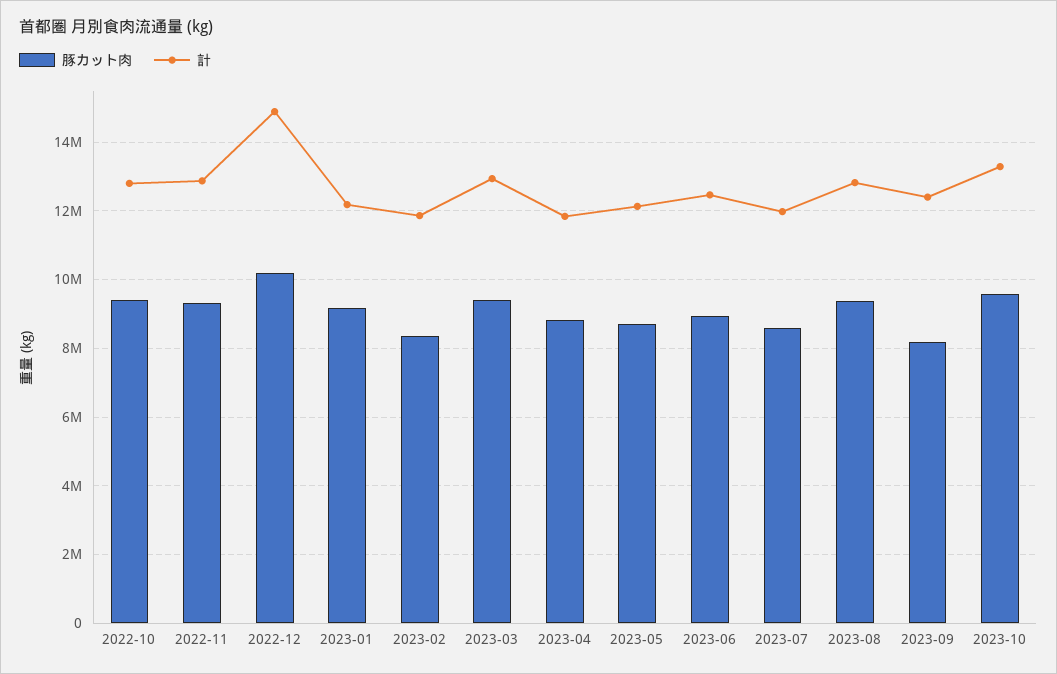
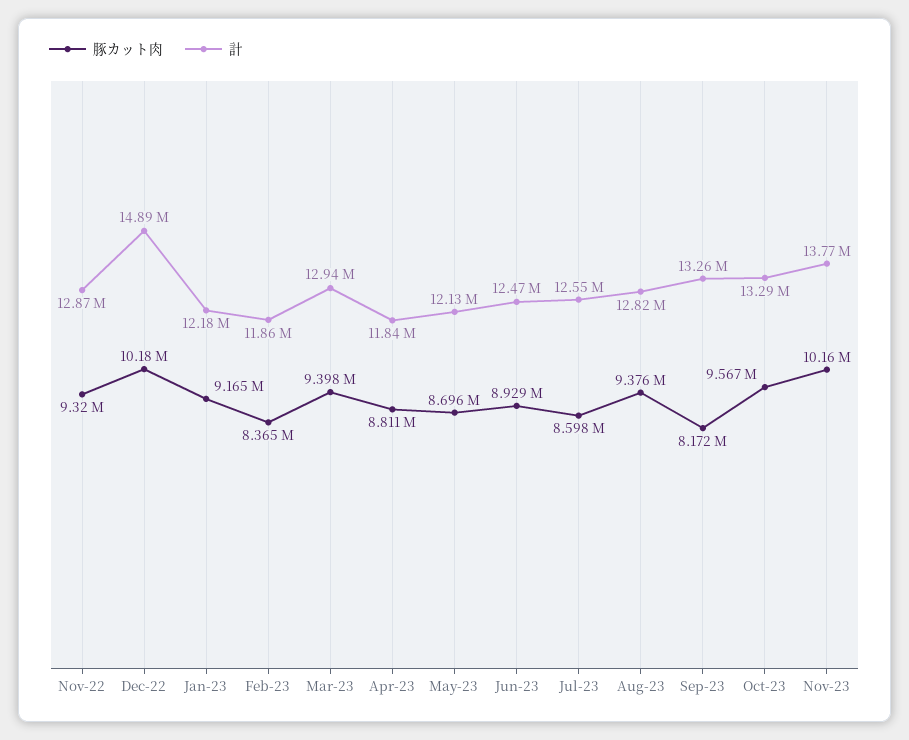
豚カット肉, 2022-10: 9400000 -> none
計, 2022-10: 12800000 -> none
計, 2023-07: 12000000 -> 12550000
計, 2023-09: 12400000 -> 13260000
豚カット肉, Nov-23: none -> 10160000
計, Nov-23: none -> 13770000

